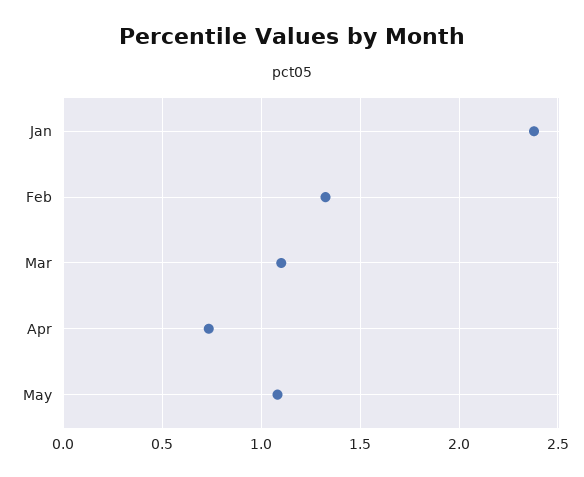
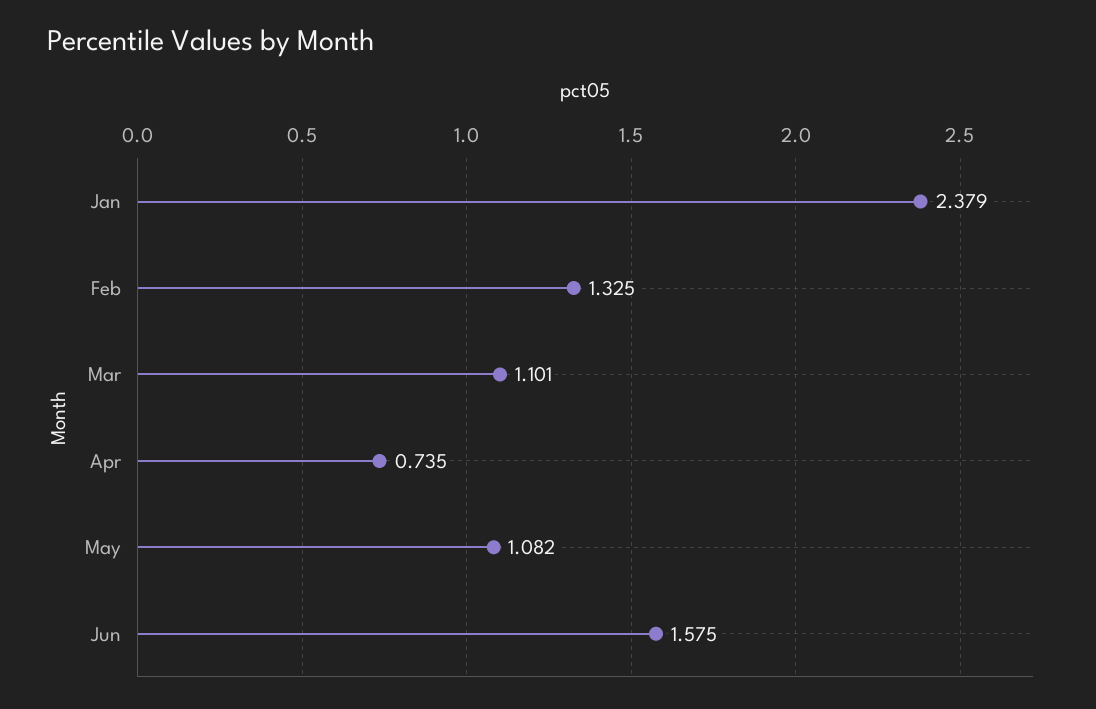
Jun: none -> 1.575

